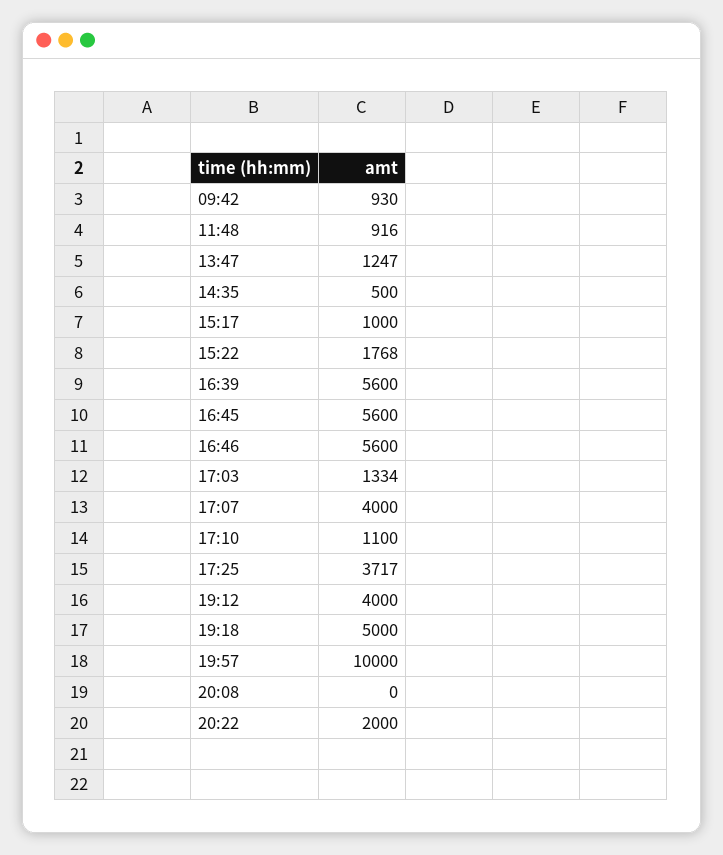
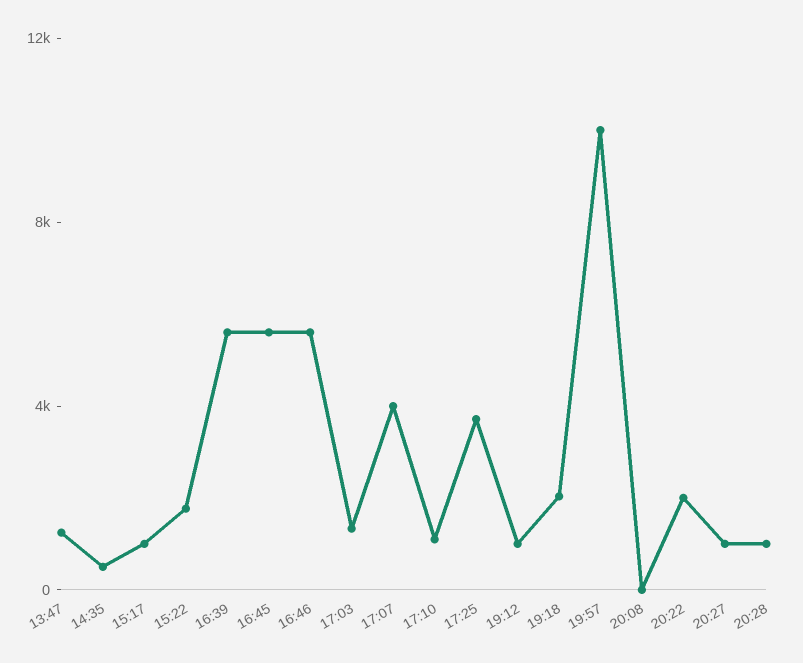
09:42: 930 -> none
11:48: 916 -> none
19:12: 4000 -> 1000
19:18: 5000 -> 2000
20:27: none -> 1000
20:28: none -> 1000

